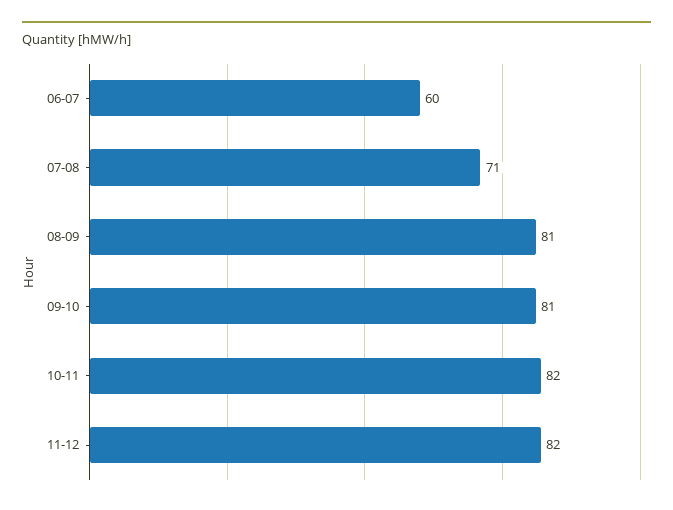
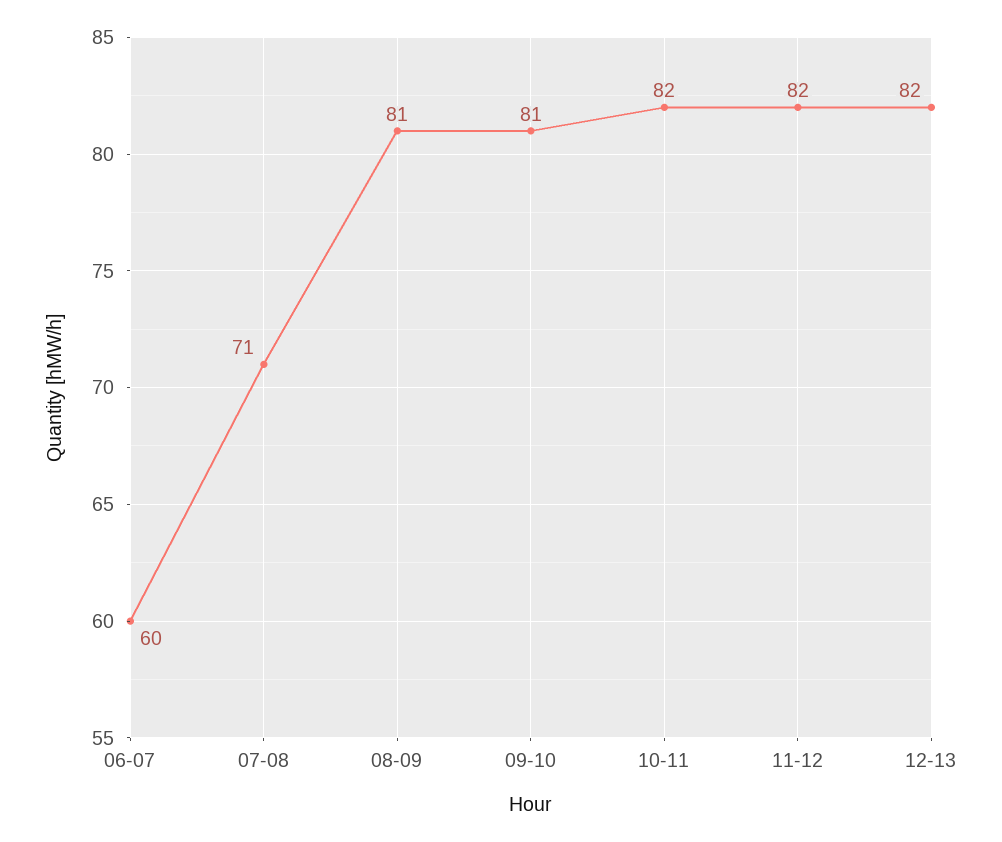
12-13: none -> 82

